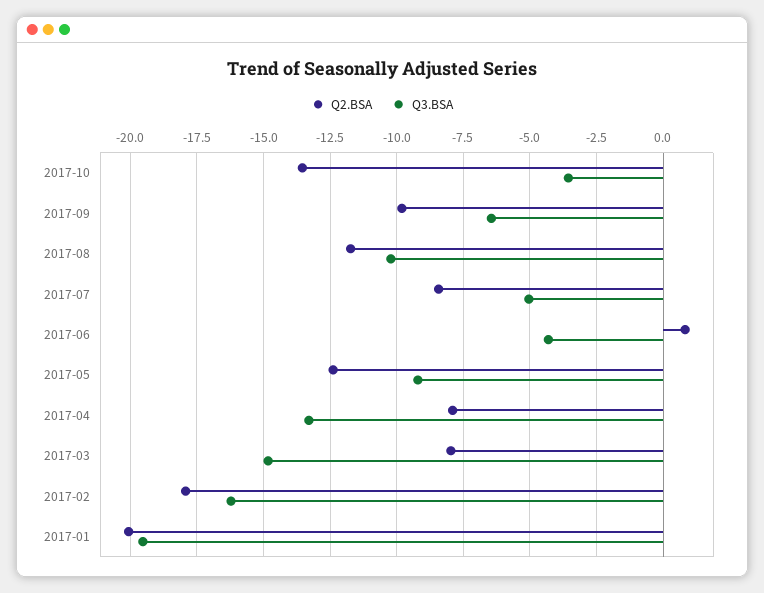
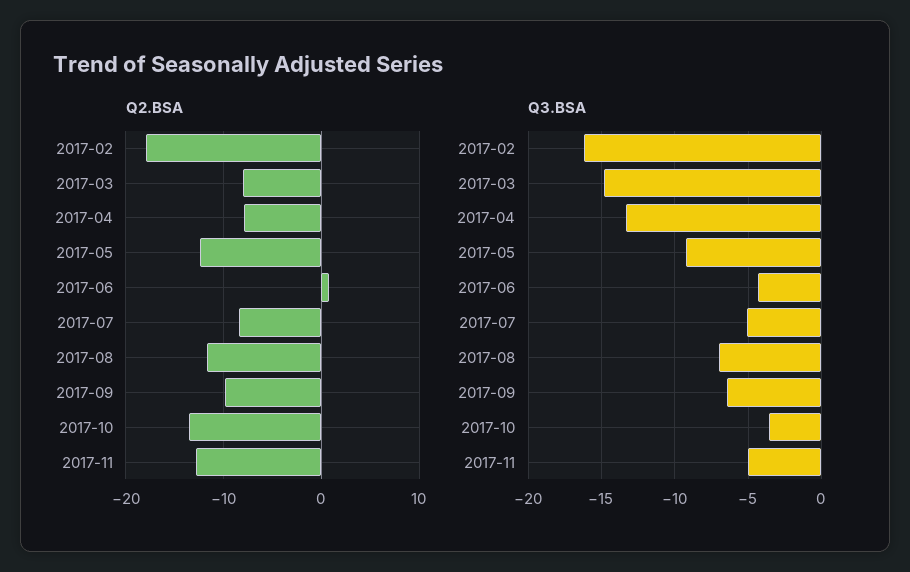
Q3.BSA, 2017-08: -10.25 -> -7
Q2.BSA, 2017-01: -20 -> none
Q3.BSA, 2017-01: -19.5 -> none
Q2.BSA, 2017-11: none -> -13
Q3.BSA, 2017-11: none -> -5

